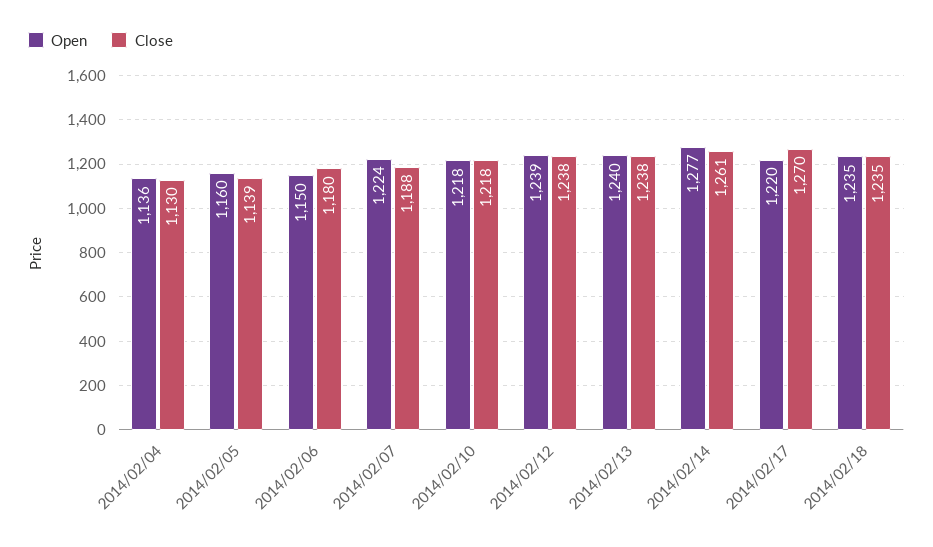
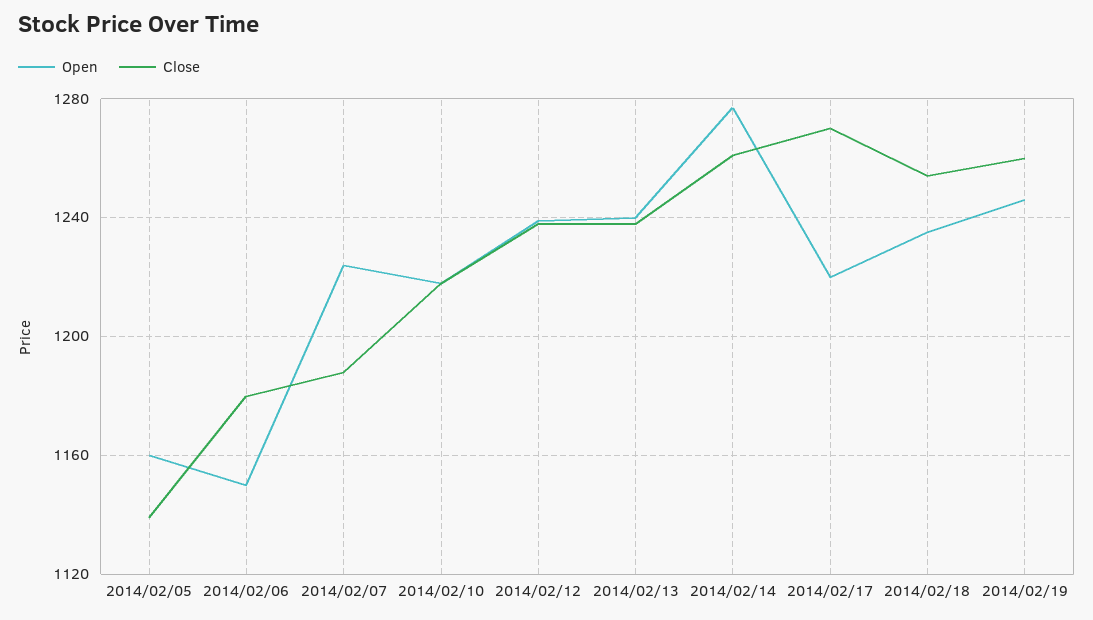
Open, 2014/02/04: 1136 -> none
Close, 2014/02/04: 1130 -> none
Close, 2014/02/18: 1235 -> 1255
Open, 2014/02/19: none -> 1245
Close, 2014/02/19: none -> 1260

